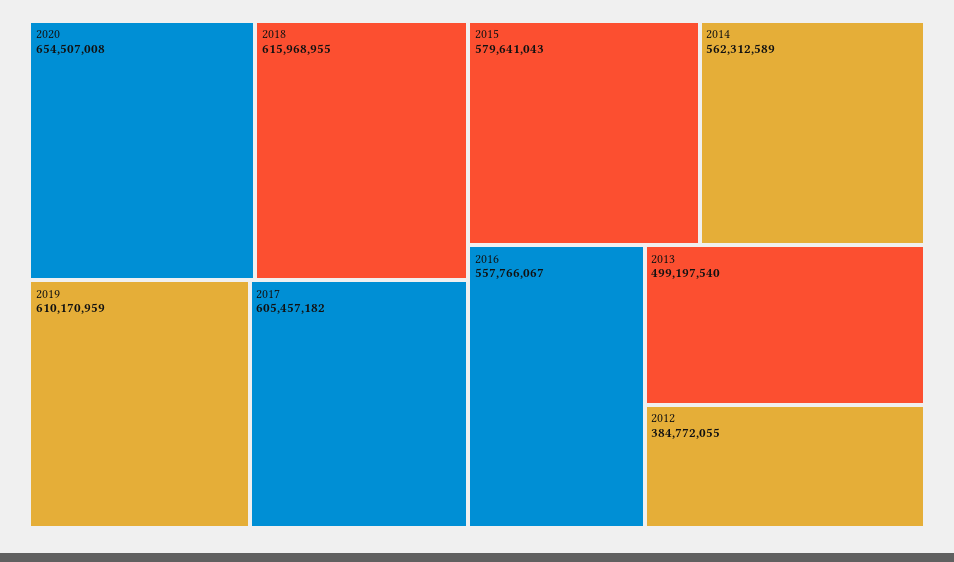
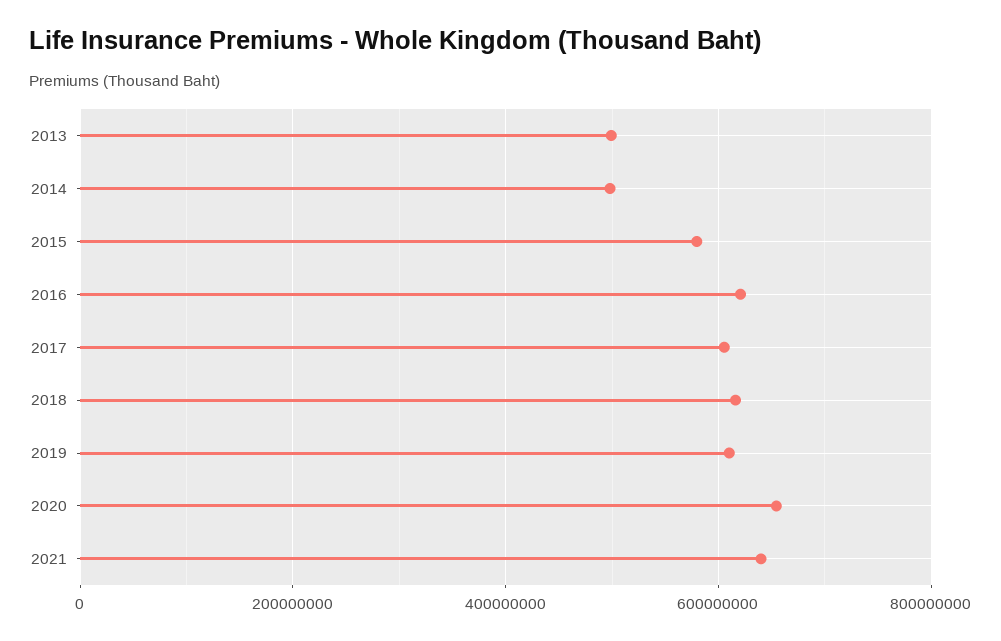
2014: 562312589 -> 500000000
2016: 557766067 -> 620000000
2012: 384772055 -> none
2021: none -> 640000000

